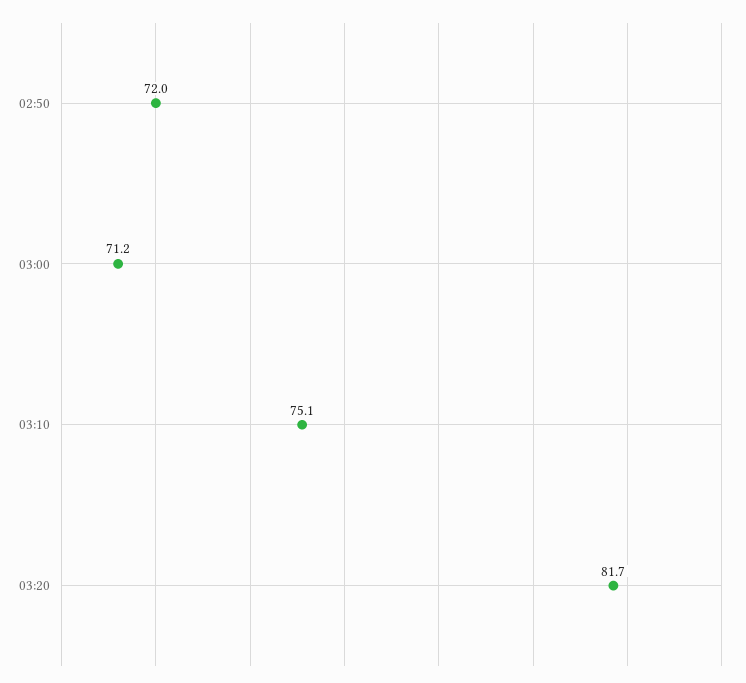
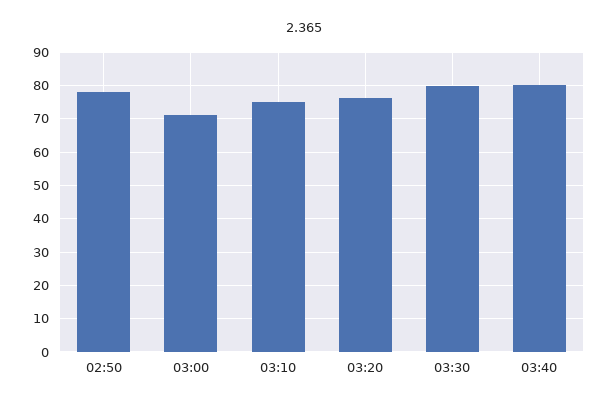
02:50: 72 -> 78
03:20: 81.7 -> 76
03:30: none -> 80
03:40: none -> 80

